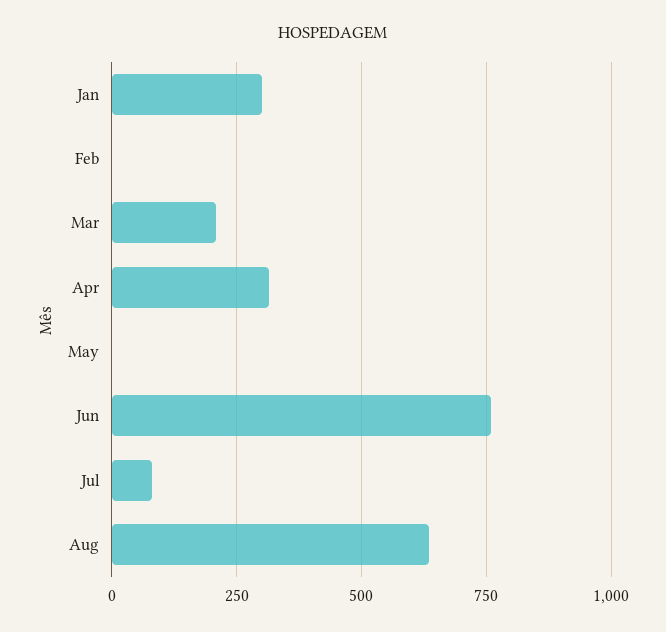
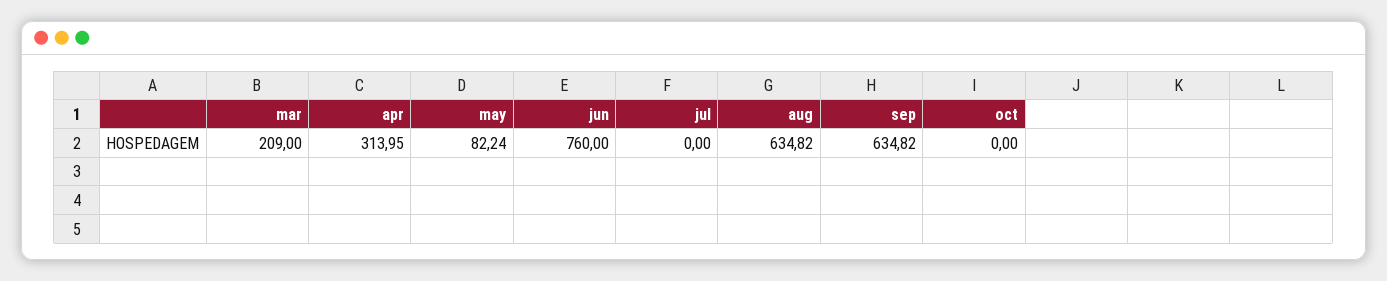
Jan: 300 -> none
Feb: 0 -> none
May: 0 -> 82.24
Jul: 75 -> 0
sep: none -> 634.82
oct: none -> 0

